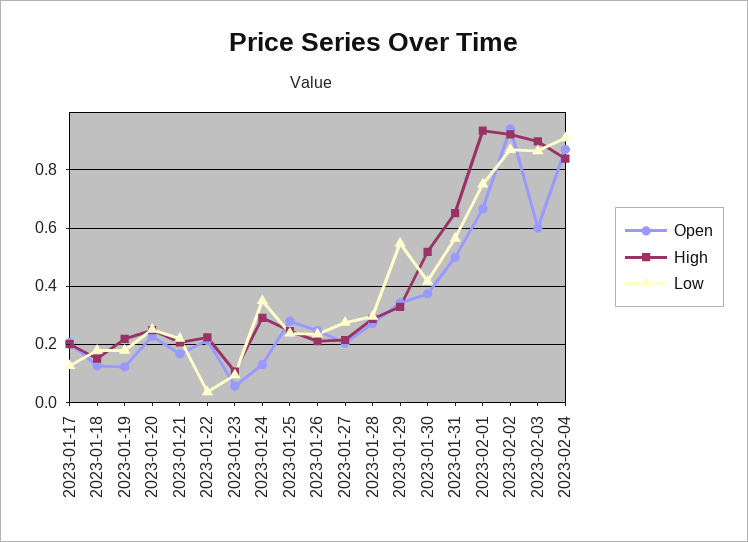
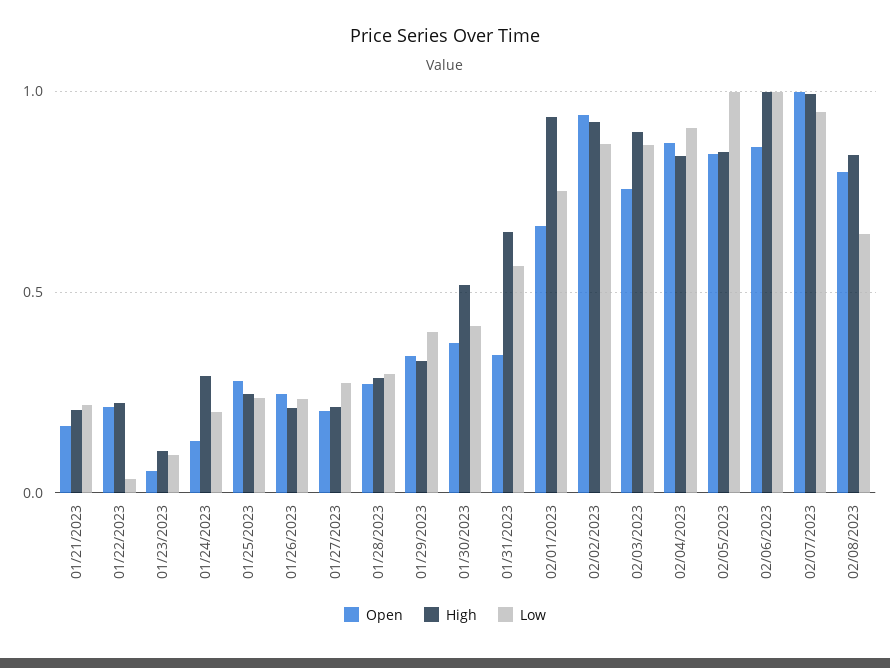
Open, 2023-01-17: 0.2 -> none
High, 2023-01-17: 0.2 -> none
Low, 2023-01-17: 0.125 -> none
Open, 2023-01-18: 0.125 -> none
High, 2023-01-18: 0.15 -> none
Low, 2023-01-18: 0.175 -> none
Open, 2023-01-19: 0.125 -> none
High, 2023-01-19: 0.225 -> none
Low, 2023-01-19: 0.175 -> none
Open, 2023-01-20: 0.225 -> none
High, 2023-01-20: 0.25 -> none
Low, 2023-01-20: 0.25 -> none
Low, 2023-01-24: 0.35 -> 0.2
Low, 2023-01-29: 0.55 -> 0.4
Open, 2023-01-31: 0.5 -> 0.35
Open, 2023-02-03: 0.6 -> 0.75
Open, 02/05/2023: none -> 0.85
High, 02/05/2023: none -> 0.85
Low, 02/05/2023: none -> 1
Open, 02/06/2023: none -> 0.85
High, 02/06/2023: none -> 1
Low, 02/06/2023: none -> 1
Open, 02/07/2023: none -> 1
High, 02/07/2023: none -> 1
Low, 02/07/2023: none -> 0.95
Open, 02/08/2023: none -> 0.8
High, 02/08/2023: none -> 0.85
Low, 02/08/2023: none -> 0.65

